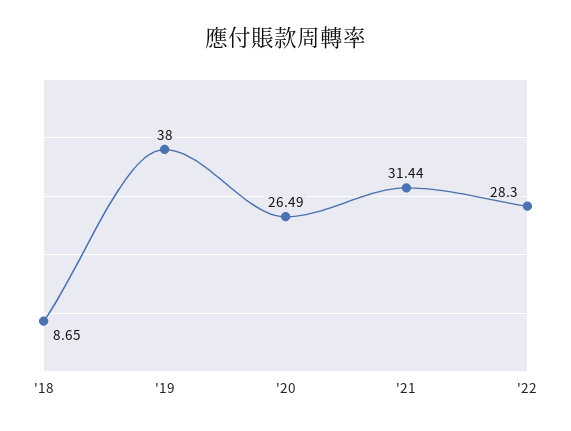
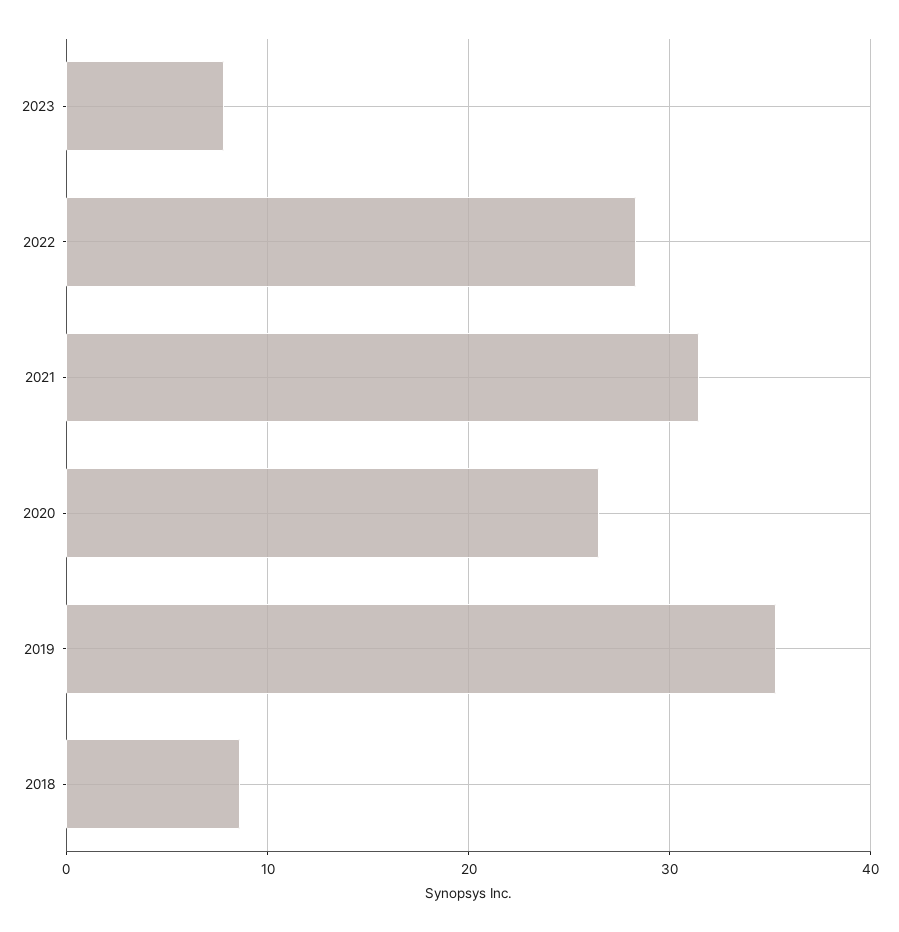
'19: 38 -> 35
2023: none -> 8

